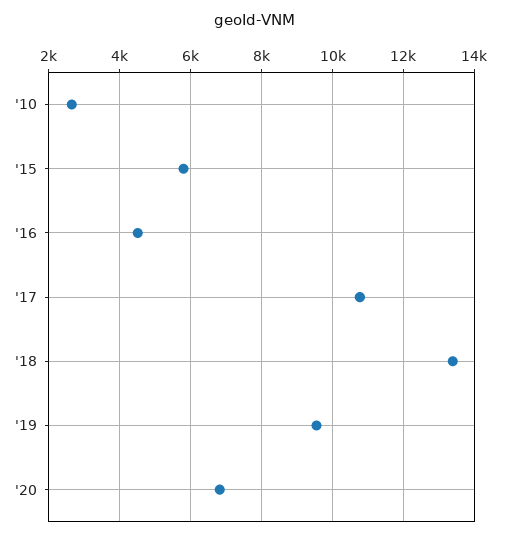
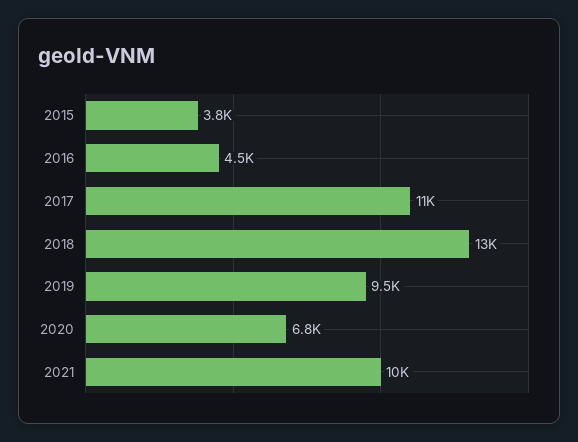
'10: 2600 -> none
'15: 5800 -> 3800
2021: none -> 10000

